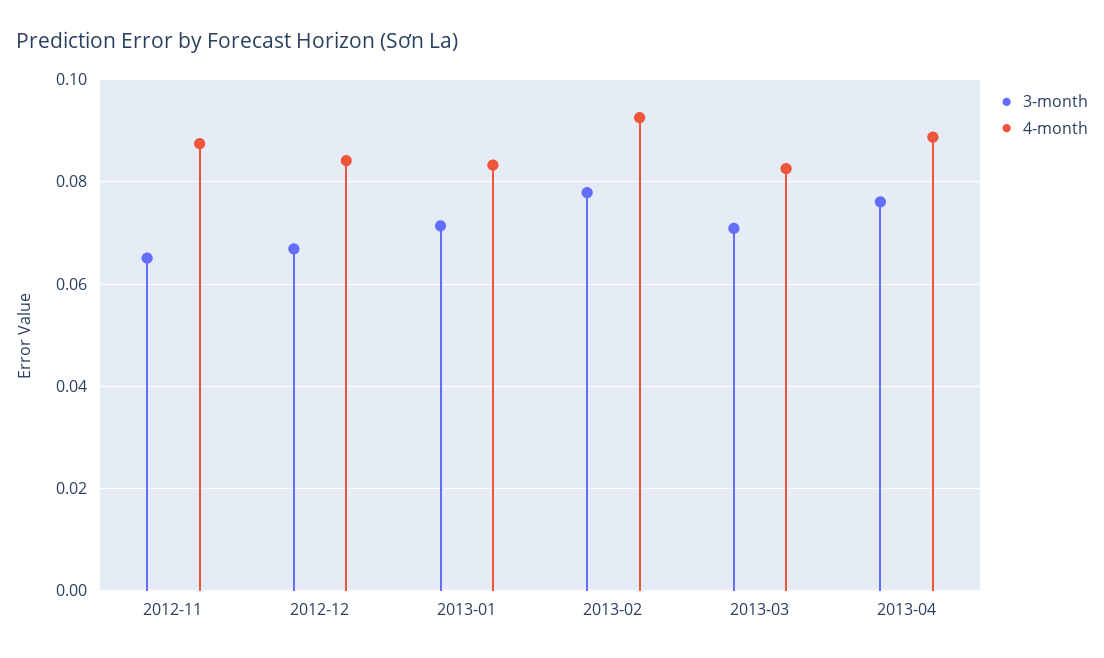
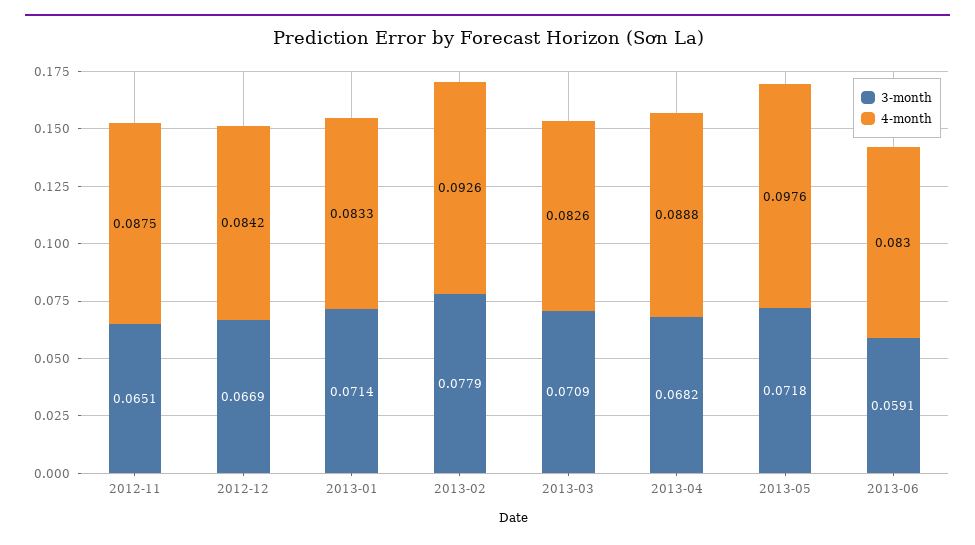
3-month, 2013-04: 0.076 -> 0.0682
3-month, 2013-05: none -> 0.0718
4-month, 2013-05: none -> 0.0976
3-month, 2013-06: none -> 0.0591
4-month, 2013-06: none -> 0.083

